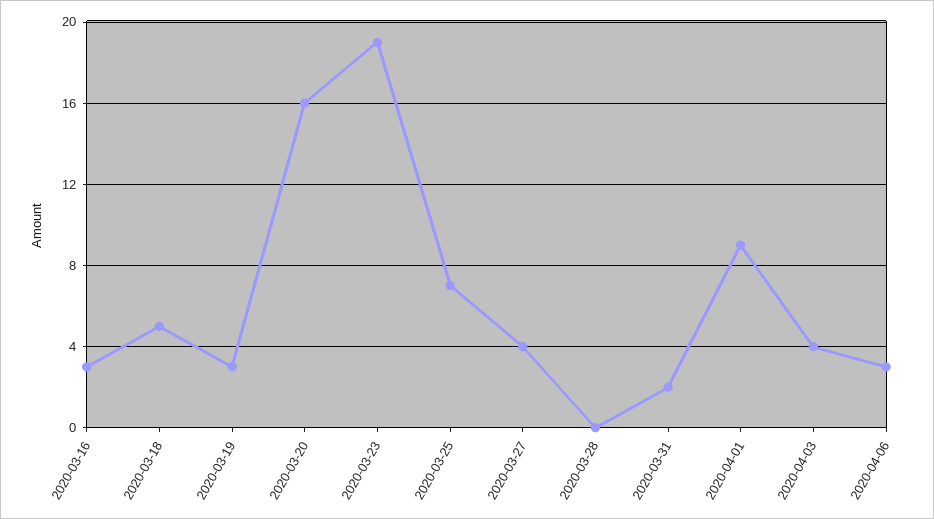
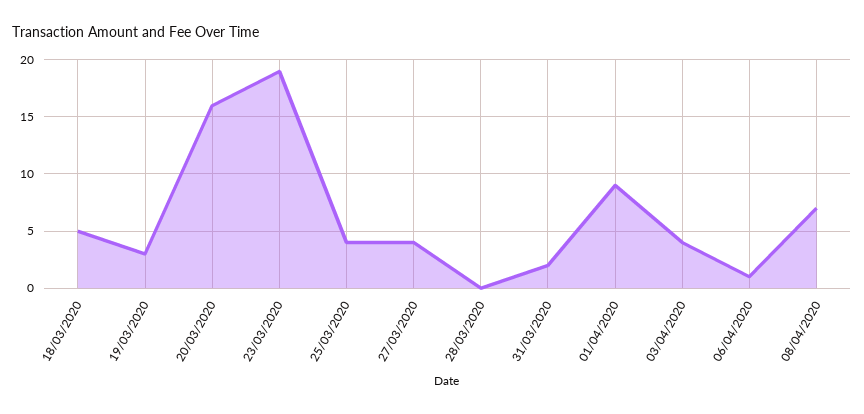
2020-03-16: 3 -> none
2020-03-25: 7 -> 4
2020-04-06: 3 -> 1
08/04/2020: none -> 7

